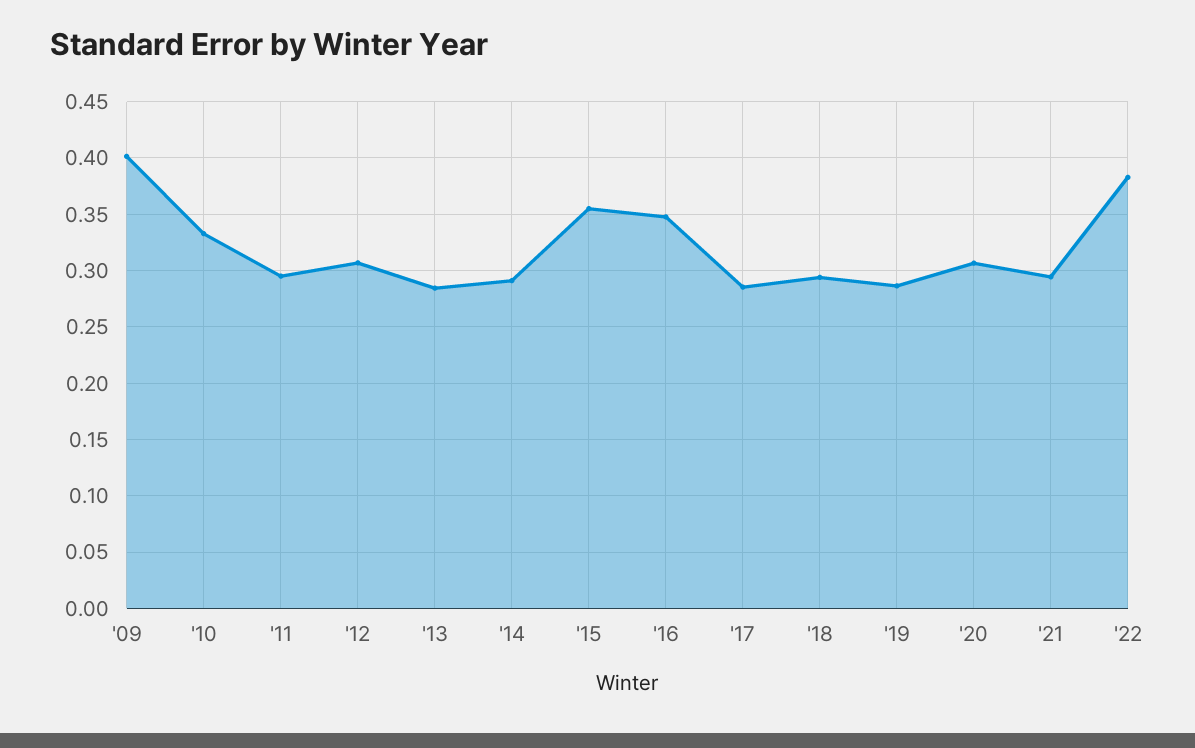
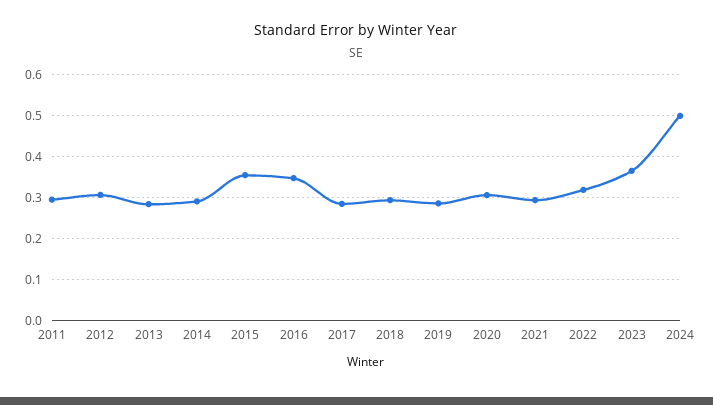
'09: 0.4 -> none
'10: 0.33 -> none
'22: 0.38 -> 0.32
2023: none -> 0.36
2024: none -> 0.5

